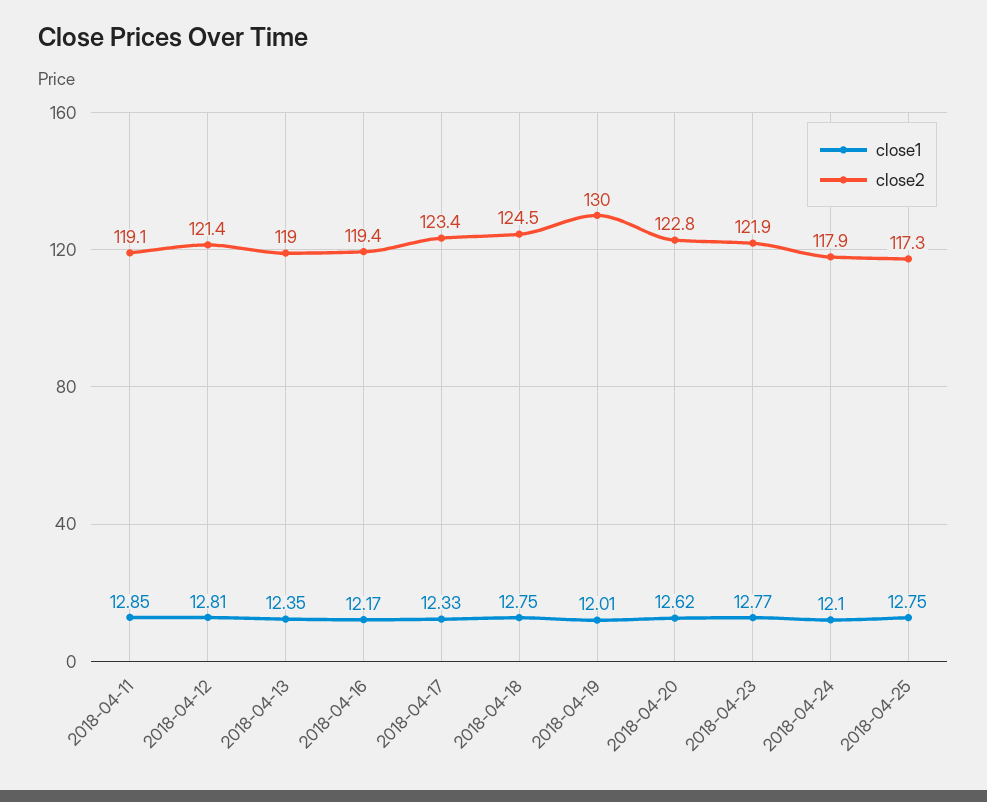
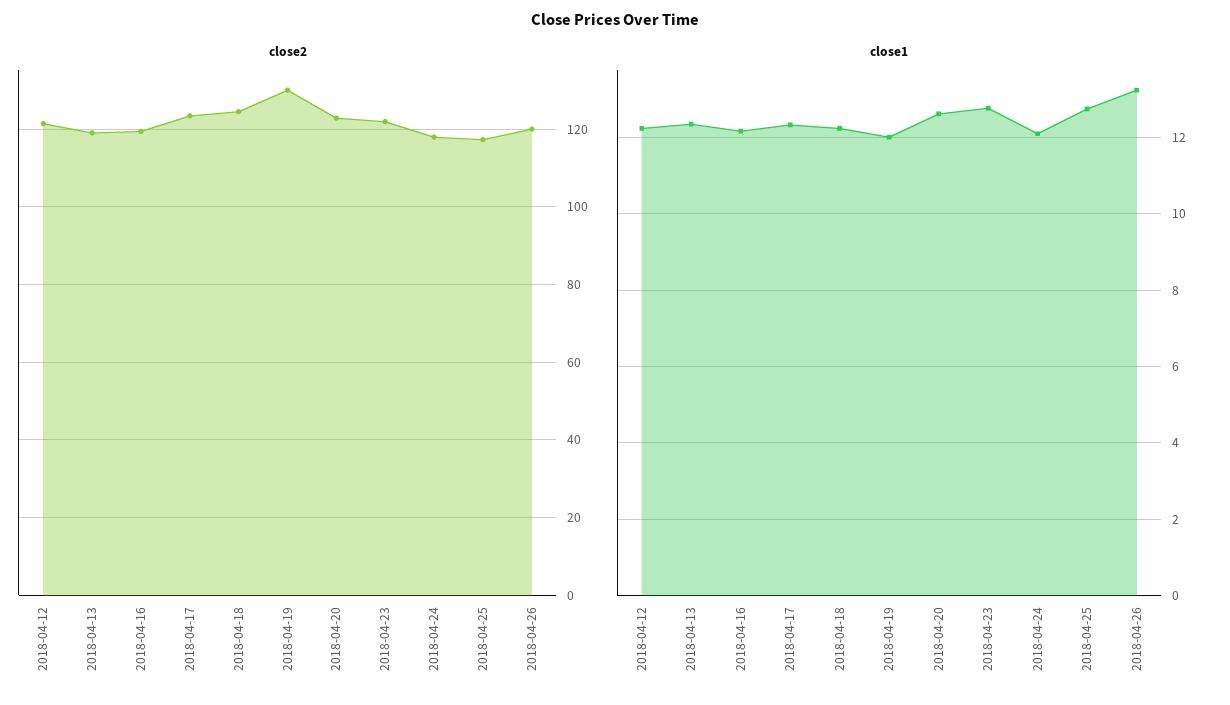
close1, 2018-04-11: 12.85 -> none
close2, 2018-04-11: 119.1 -> none
close1, 2018-04-12: 12.81 -> 12.2
close1, 2018-04-18: 12.75 -> 12.2
close2, 2018-04-26: none -> 120
close1, 2018-04-26: none -> 13.2

